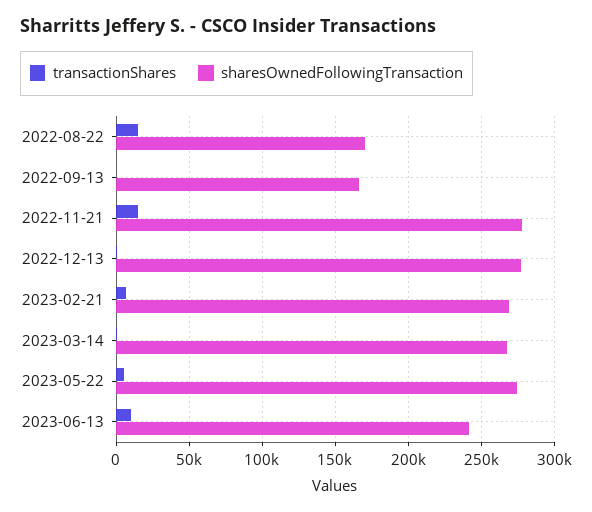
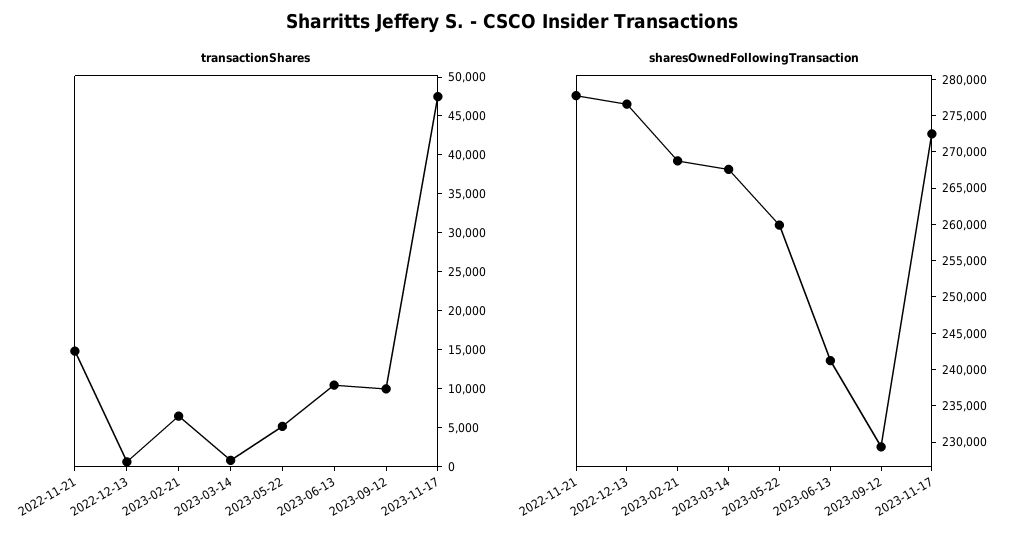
transactionShares, 2022-08-22: 15000 -> none
sharesOwnedFollowingTransaction, 2022-08-22: 170000 -> none
transactionShares, 2022-09-13: 0 -> none
sharesOwnedFollowingTransaction, 2022-09-13: 165000 -> none
sharesOwnedFollowingTransaction, 2023-05-22: 275000 -> 260000
transactionShares, 2023-09-12: none -> 10000
transactionShares, 2023-11-17: none -> 47500
sharesOwnedFollowingTransaction, 2023-09-12: none -> 230000
sharesOwnedFollowingTransaction, 2023-11-17: none -> 272500

